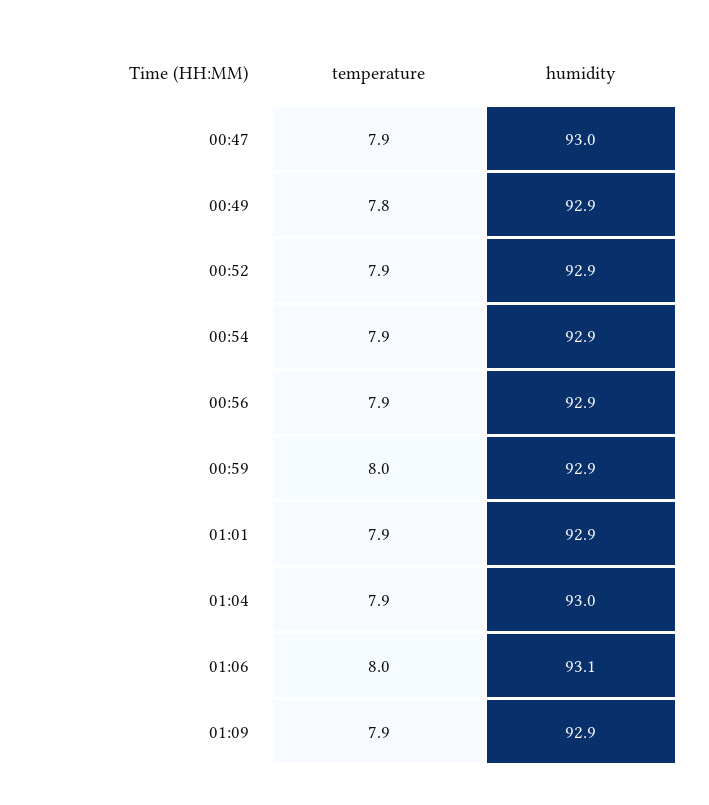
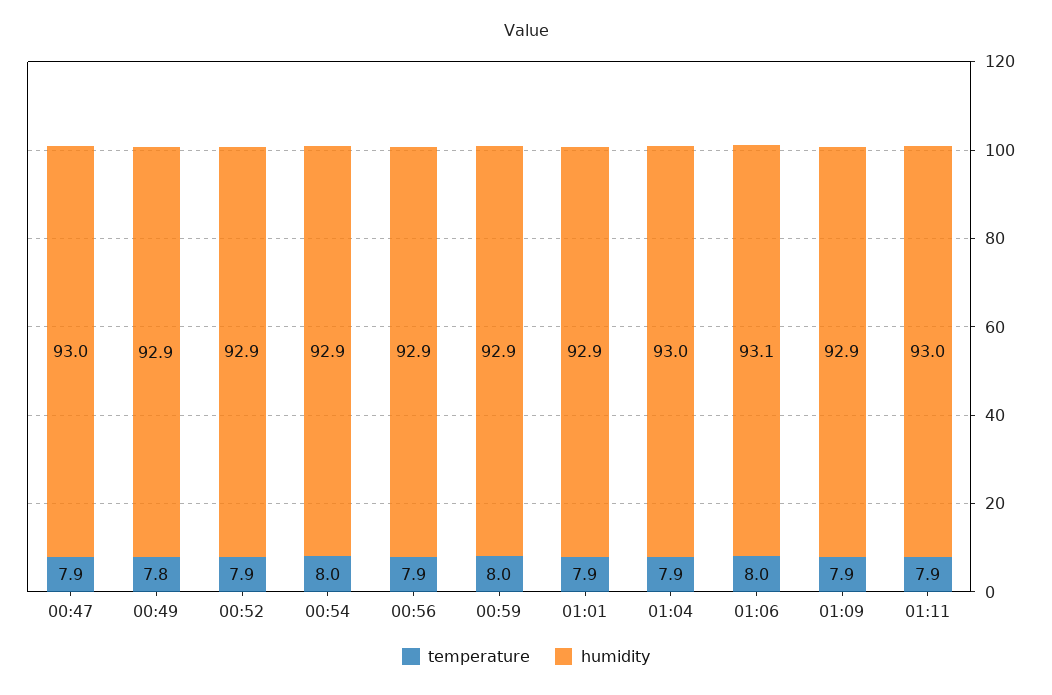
temperature, 00:54: 7.9 -> 8
temperature, 01:11: none -> 7.9
humidity, 01:11: none -> 93

